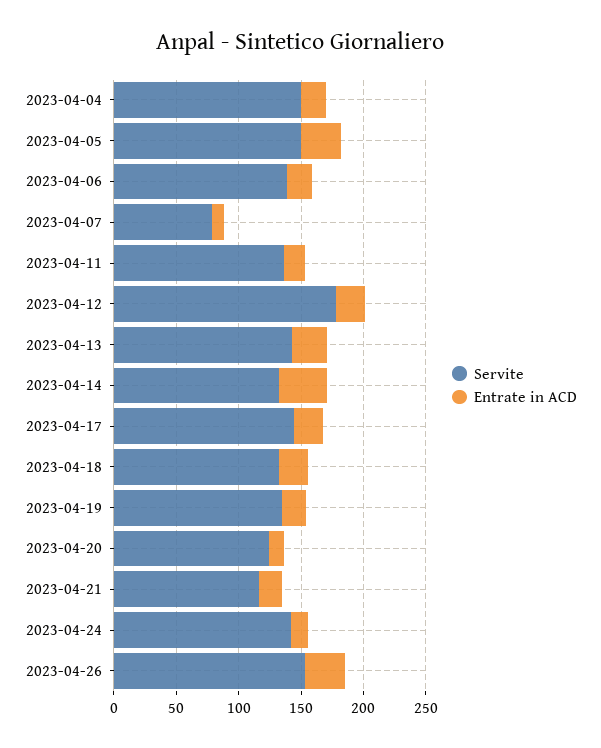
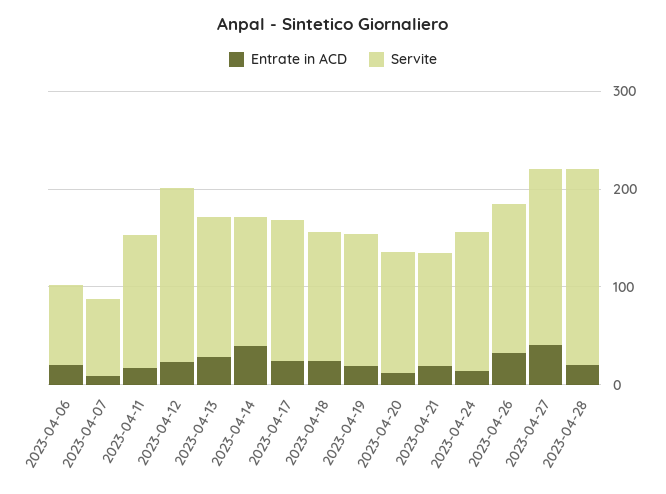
Servite, 2023-04-04: 150 -> none
Entrate in ACD, 2023-04-04: 20 -> none
Servite, 2023-04-05: 150 -> none
Entrate in ACD, 2023-04-05: 30 -> none
Servite, 2023-04-06: 140 -> 80
Entrate in ACD, 2023-04-27: none -> 40
Servite, 2023-04-27: none -> 180
Entrate in ACD, 2023-04-28: none -> 20
Servite, 2023-04-28: none -> 200

